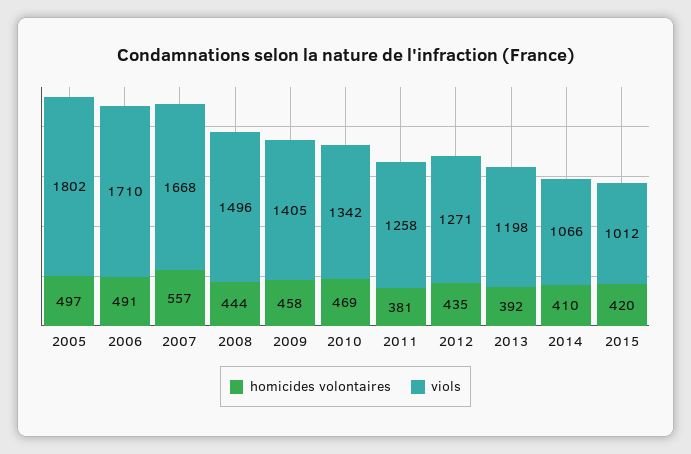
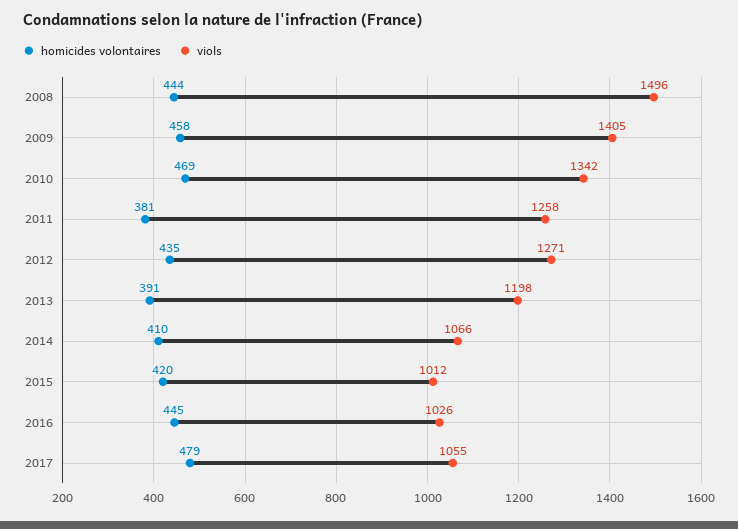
homicides volontaires, 2005: 497 -> none
viols, 2005: 1802 -> none
homicides volontaires, 2006: 491 -> none
viols, 2006: 1710 -> none
homicides volontaires, 2007: 557 -> none
viols, 2007: 1668 -> none
homicides volontaires, 2013: 392 -> 391
homicides volontaires, 2016: none -> 445
viols, 2016: none -> 1026
homicides volontaires, 2017: none -> 479
viols, 2017: none -> 1055

